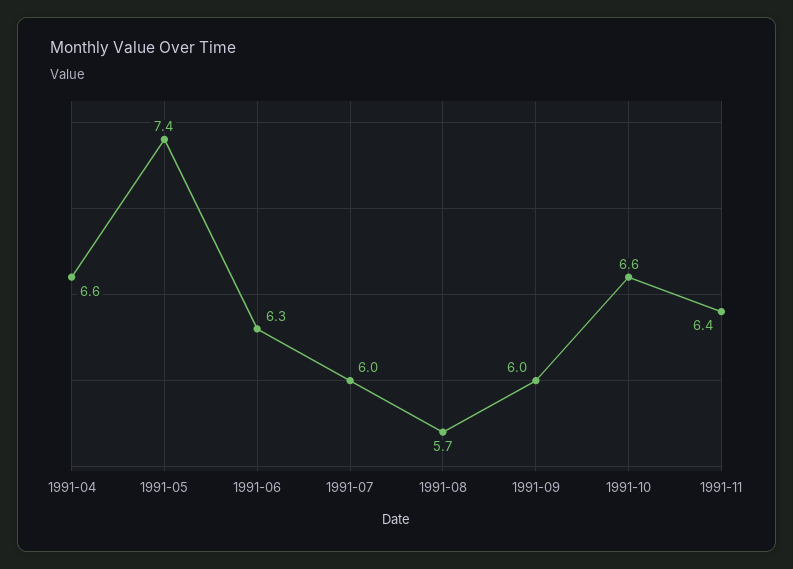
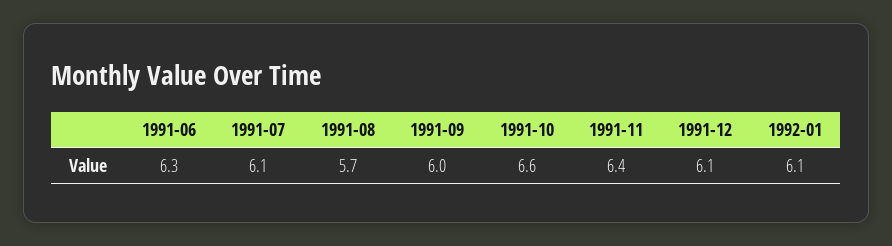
1991-04: 6.6 -> none
1991-05: 7.4 -> none
1991-07: 6 -> 6.1
1991-12: none -> 6.1
1992-01: none -> 6.1

